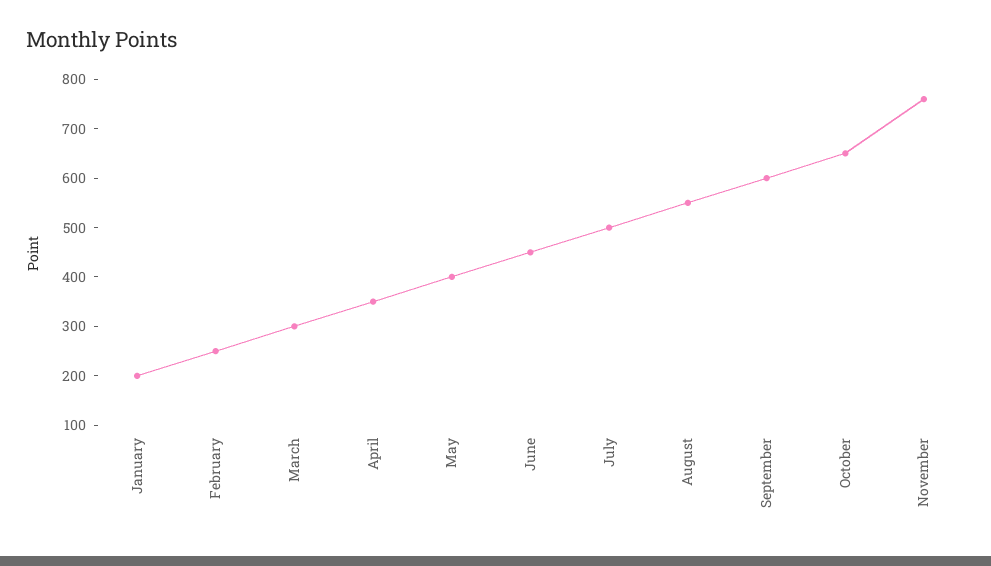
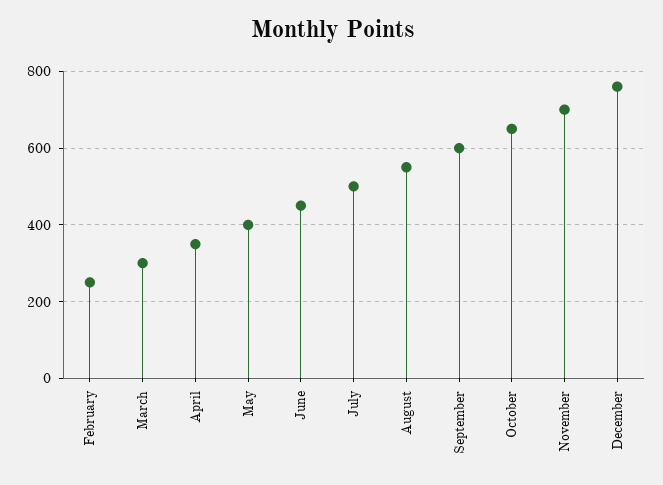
January: 200 -> none
November: 760 -> 700
December: none -> 760

